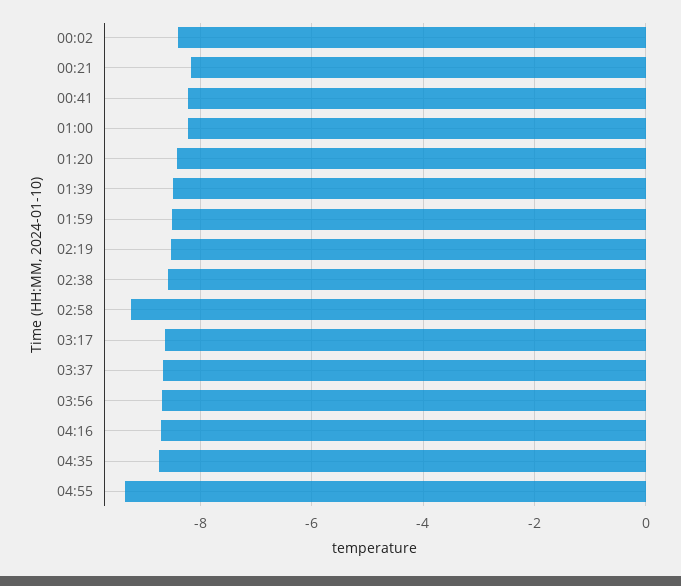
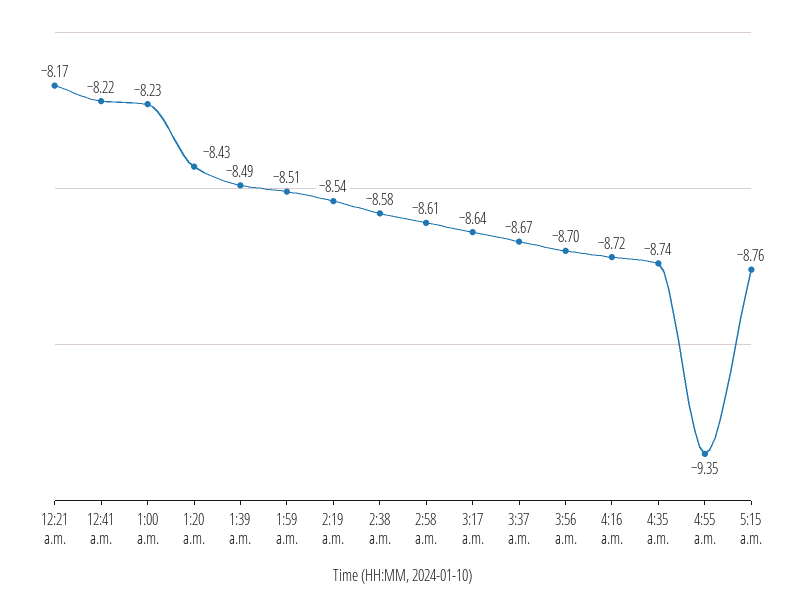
00:02: -8.4 -> none
02:58: -9.2 -> -8.61
5:15 a.m.: none -> -8.76

